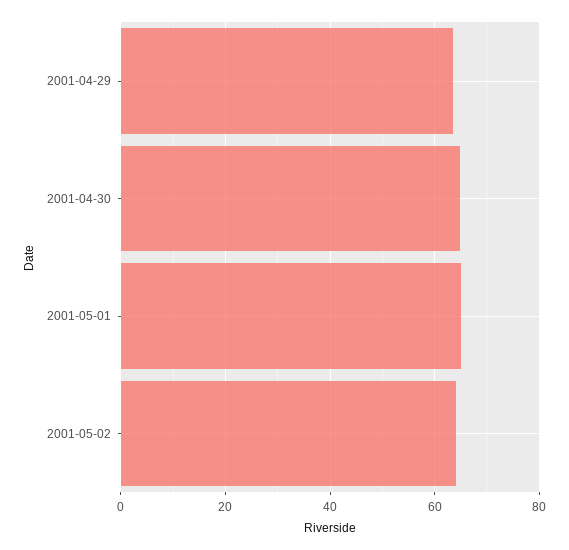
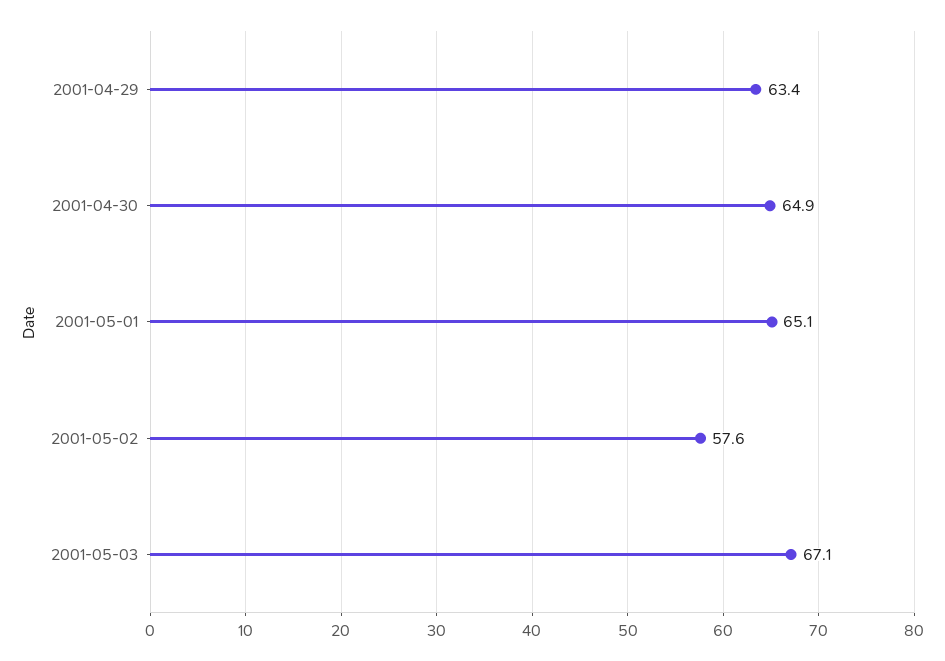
2001-05-02: 64 -> 57.6
2001-05-03: none -> 67.1

